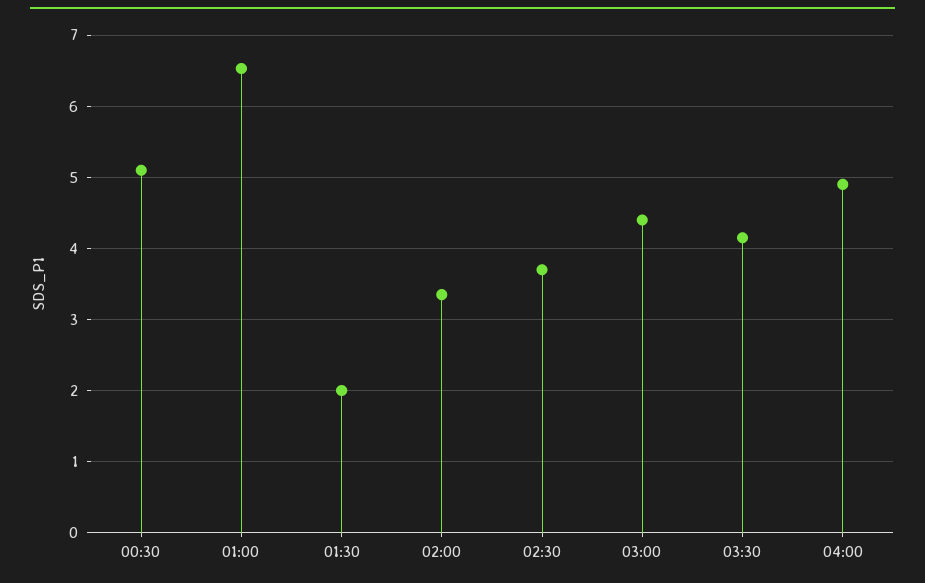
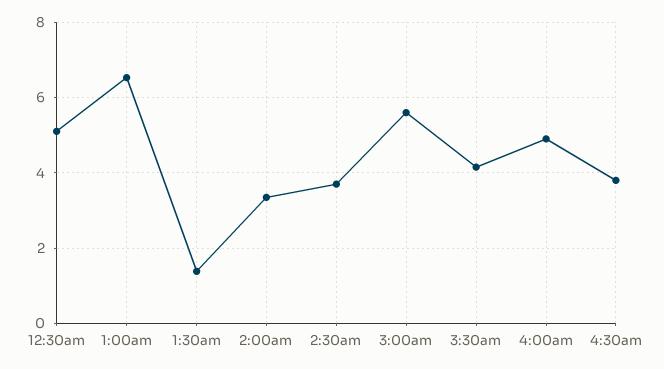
01:30: 2 -> 1.4
03:00: 4.4 -> 5.6
4:30am: none -> 3.8

